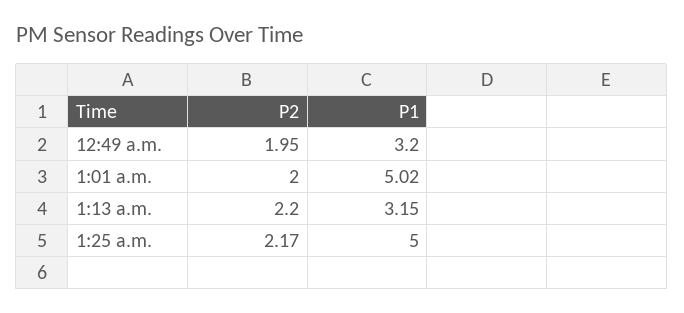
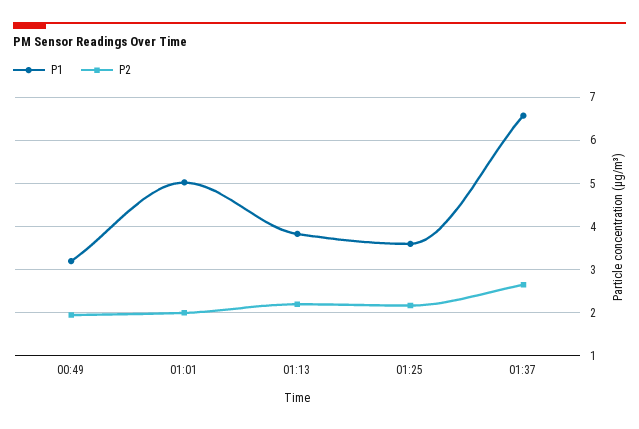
P1, 1:13 a.m.: 3.15 -> 3.8
P1, 1:25 a.m.: 5 -> 3.6
P1, 01:37: none -> 6.6
P2, 01:37: none -> 2.6

